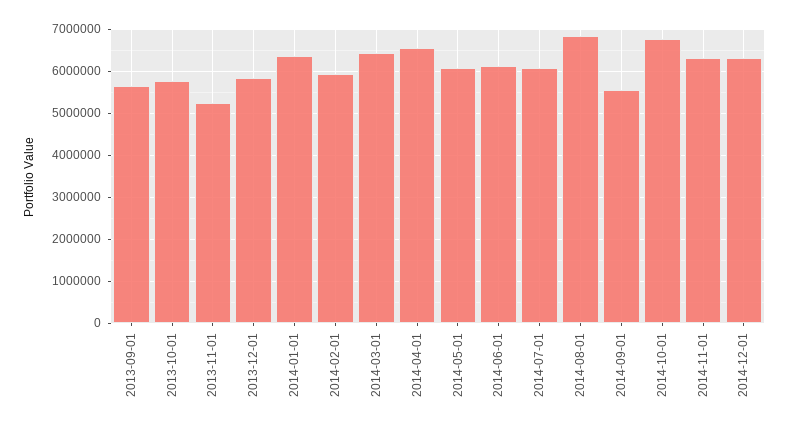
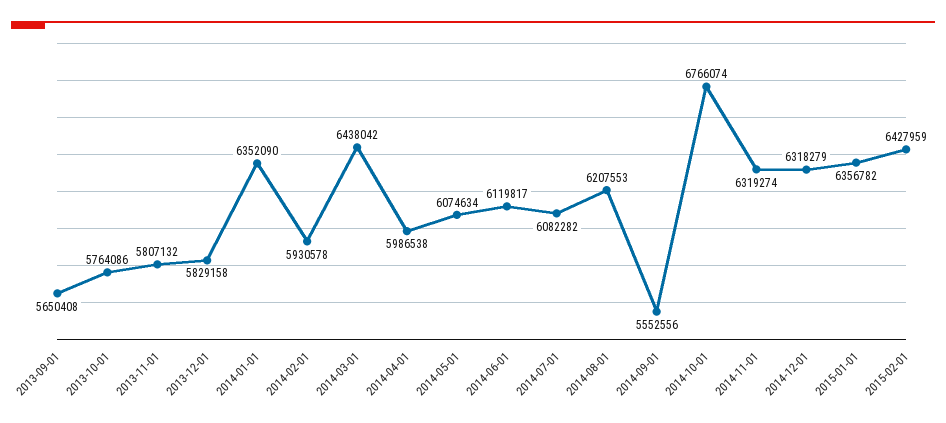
2013-11-01: 5200000 -> 5807132
2014-04-01: 6600000 -> 5986538
2014-08-01: 6800000 -> 6207553
2015-01-01: none -> 6356782
2015-02-01: none -> 6427959

